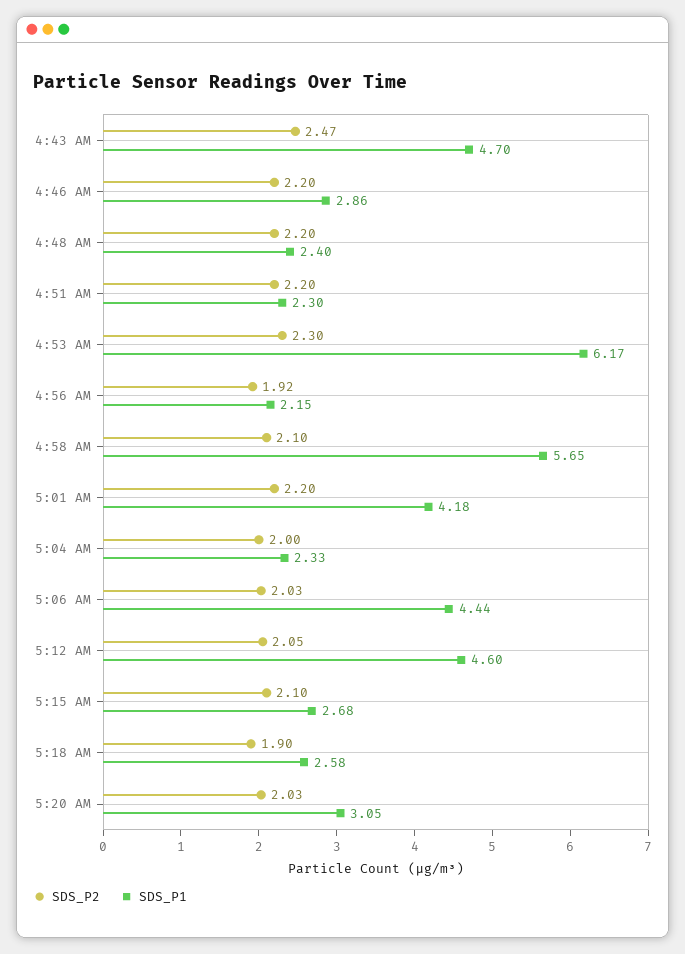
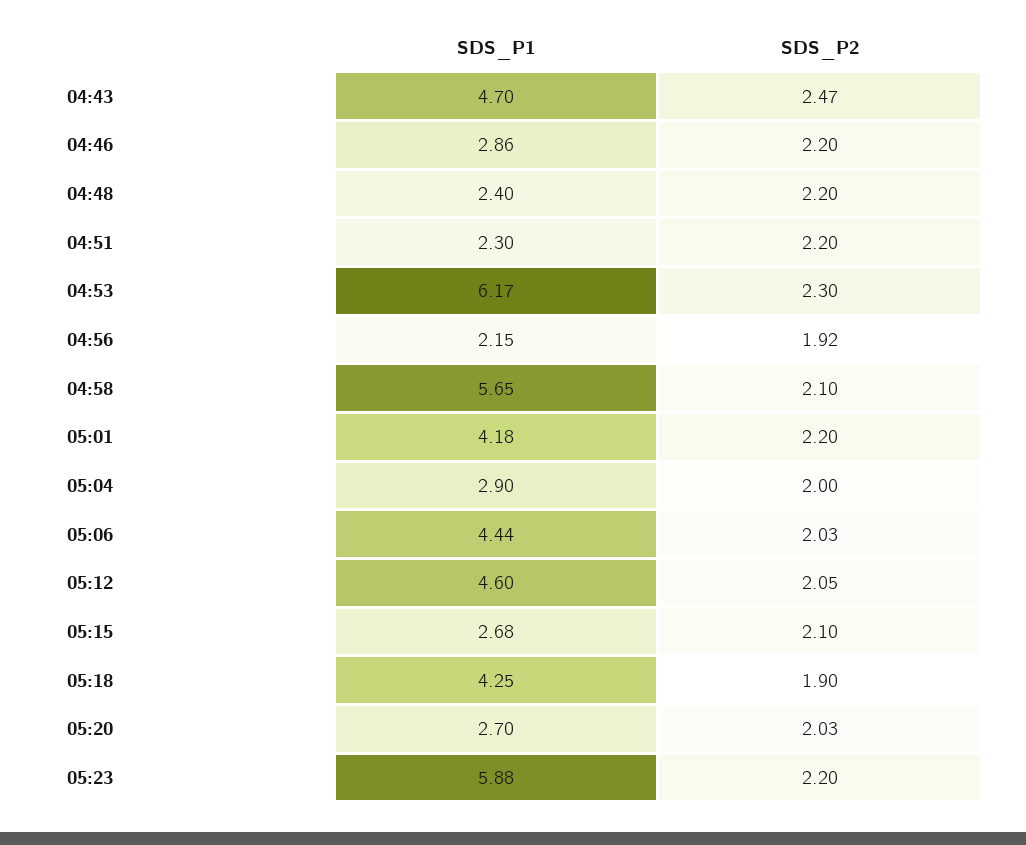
SDS_P1, 5:04 AM: 2.33 -> 2.9
SDS_P1, 5:18 AM: 2.58 -> 4.25
SDS_P1, 5:20 AM: 3.05 -> 2.7
SDS_P1, 05:23: none -> 5.88
SDS_P2, 05:23: none -> 2.2

